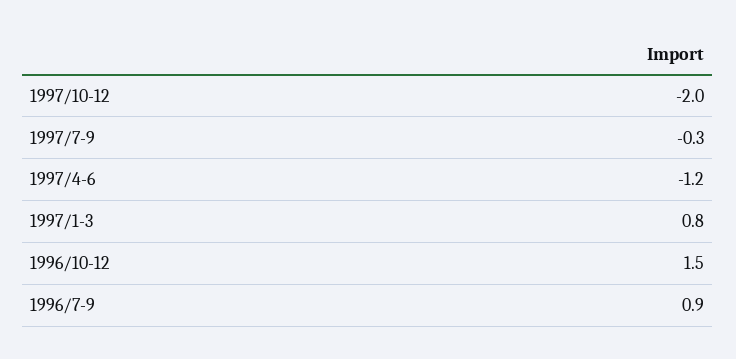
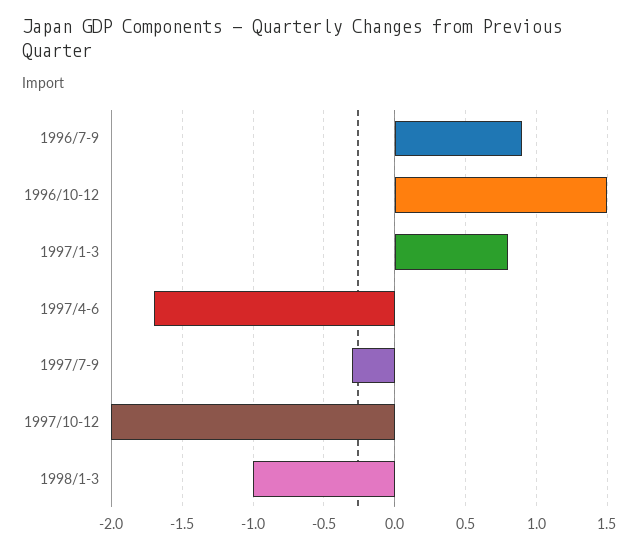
1997/4-6: -1.2 -> -1.7
1998/1-3: none -> -1

